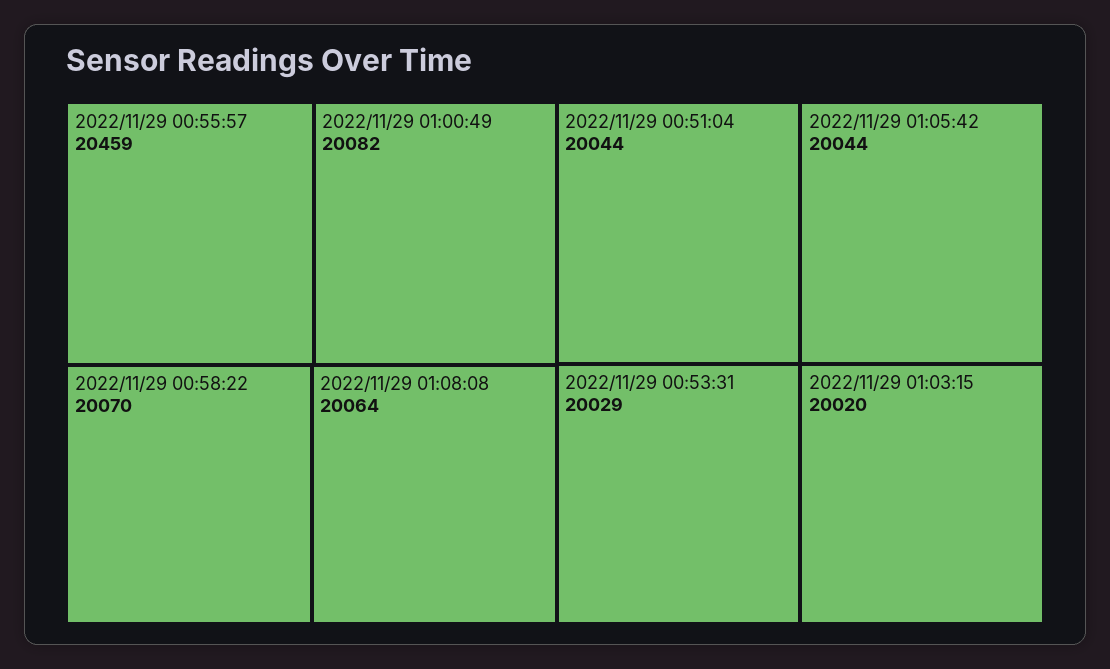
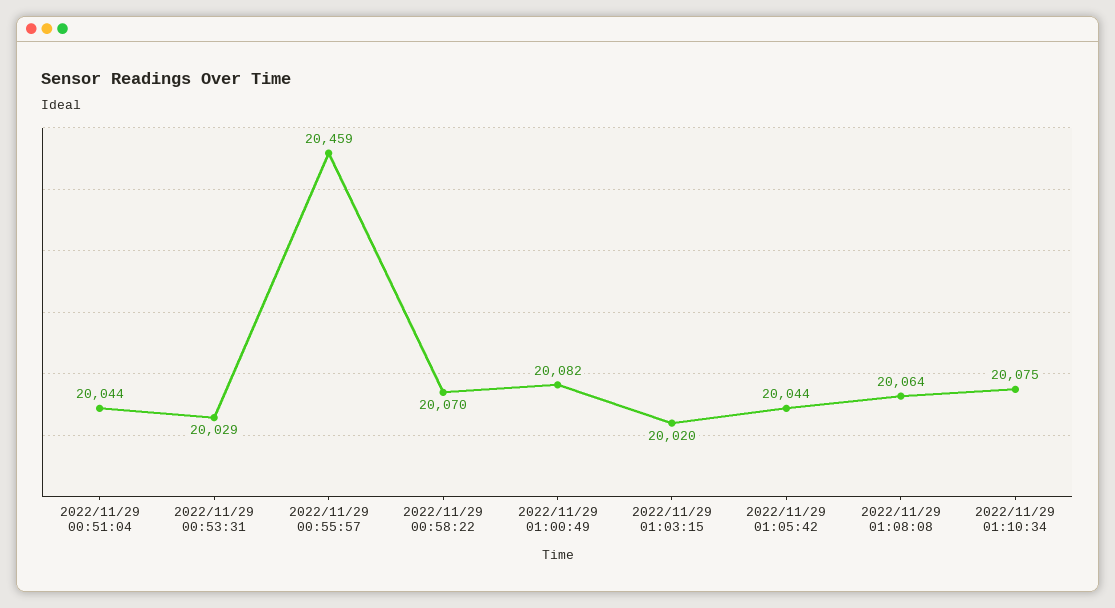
2022/11/29 01:10:34: none -> 20075

